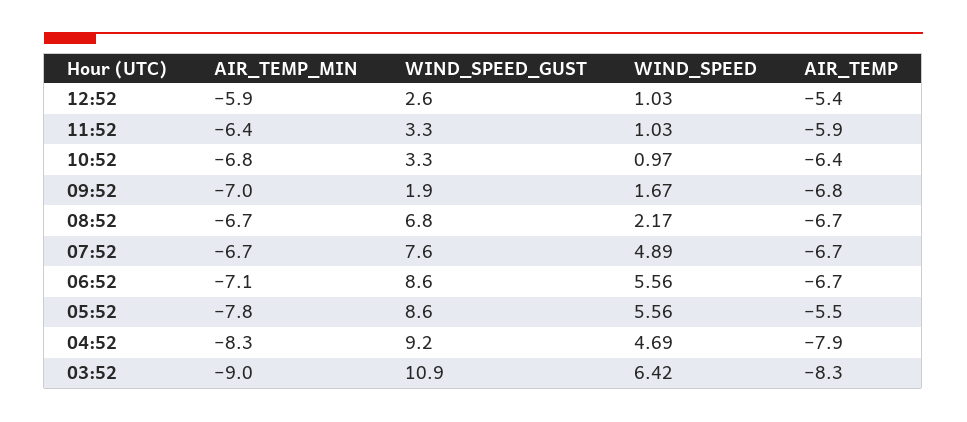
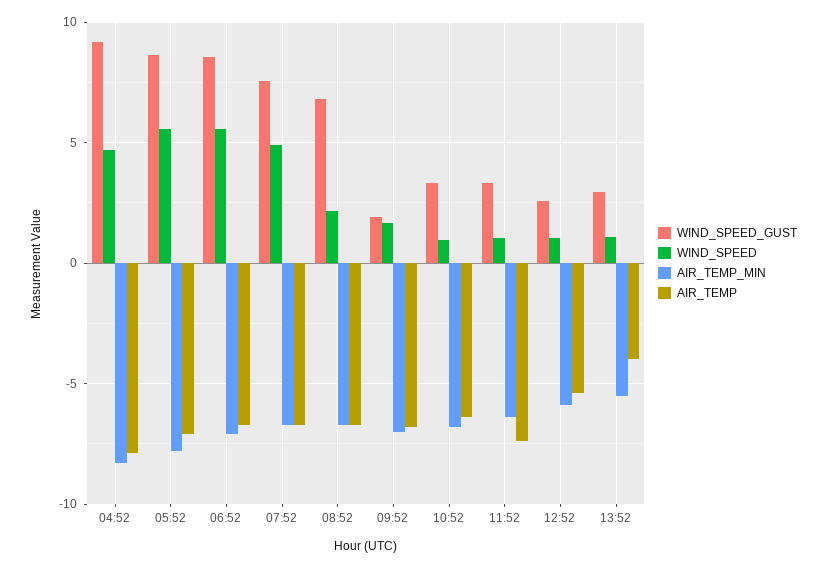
AIR_TEMP, 11:52: -5.9 -> -7.5
AIR_TEMP, 05:52: -5.5 -> -7
AIR_TEMP_MIN, 03:52: -9 -> none
WIND_SPEED_GUST, 03:52: 10.9 -> none
WIND_SPEED, 03:52: 6.42 -> none
AIR_TEMP, 03:52: -8.3 -> none
WIND_SPEED_GUST, 13:52: none -> 3
WIND_SPEED, 13:52: none -> 1
AIR_TEMP_MIN, 13:52: none -> -5.5
AIR_TEMP, 13:52: none -> -4

